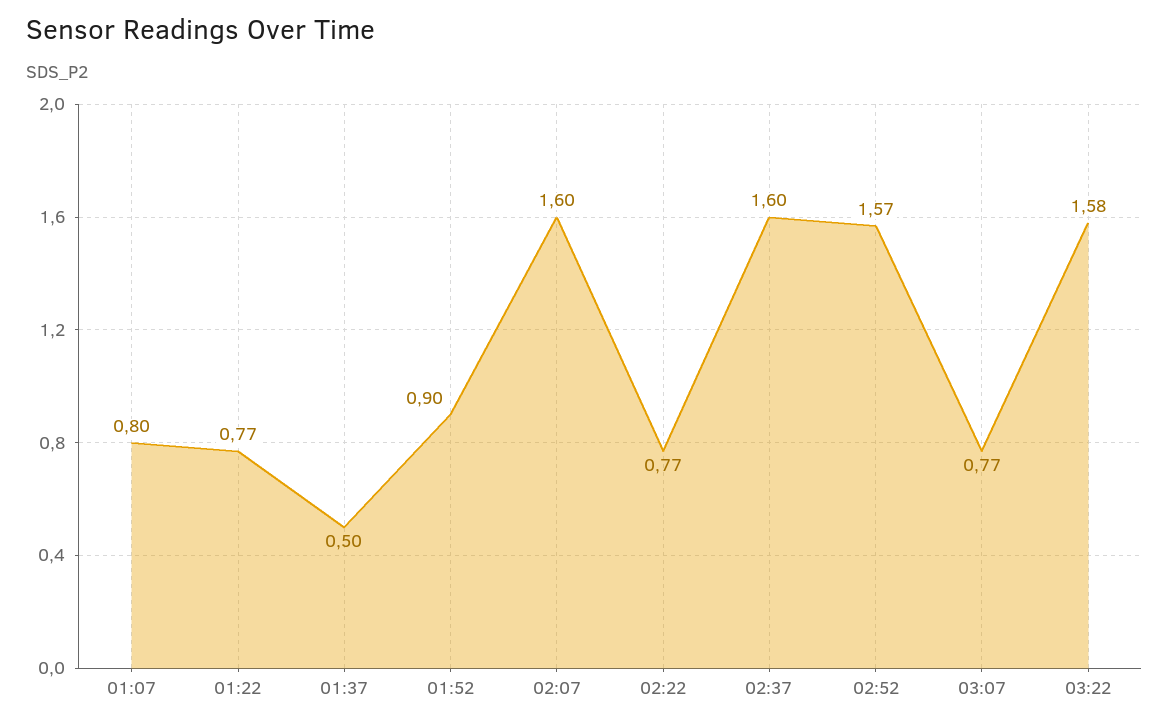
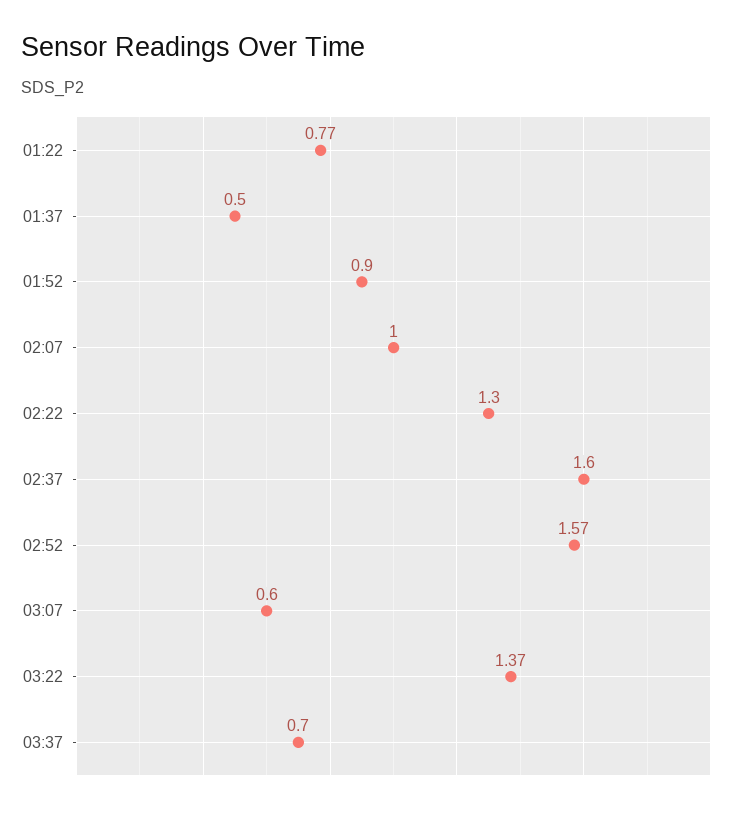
01:07: 0.8 -> none
02:07: 1.6 -> 1
02:22: 0.77 -> 1.3
03:07: 0.77 -> 0.6
03:22: 1.58 -> 1.37
03:37: none -> 0.7

